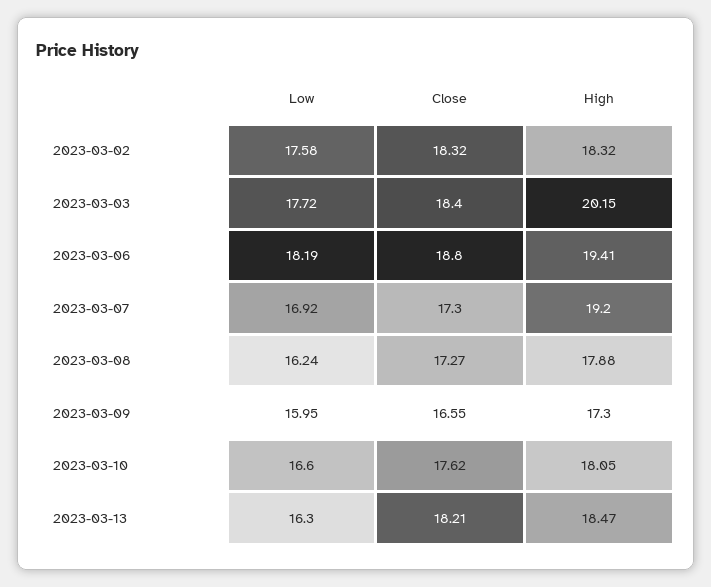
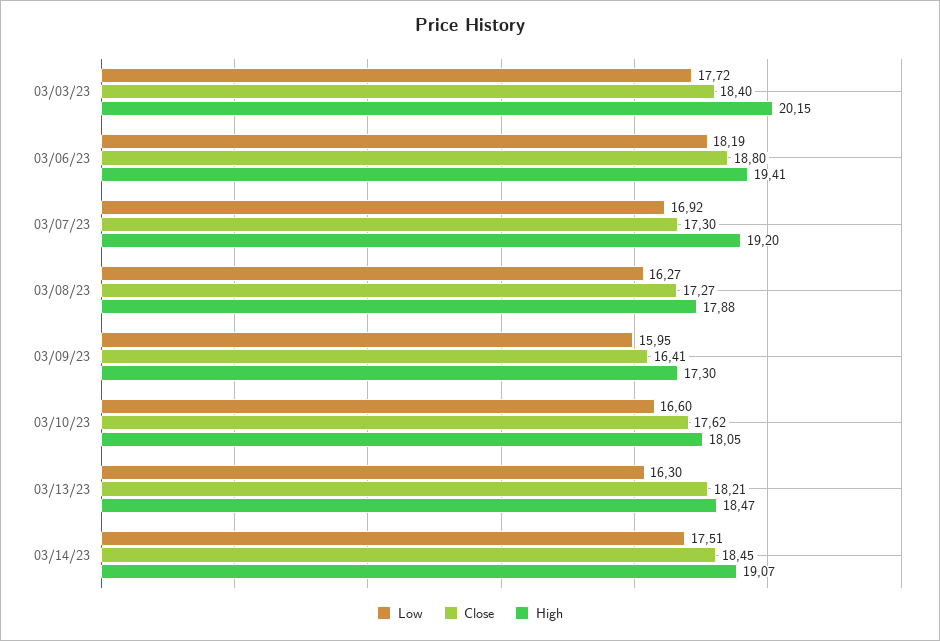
Low, 2023-03-02: 17.58 -> none
Close, 2023-03-02: 18.32 -> none
High, 2023-03-02: 18.32 -> none
Low, 2023-03-08: 16.24 -> 16.27
Close, 2023-03-09: 16.55 -> 16.41
Low, 03/14/23: none -> 17.51
Close, 03/14/23: none -> 18.45
High, 03/14/23: none -> 19.07

